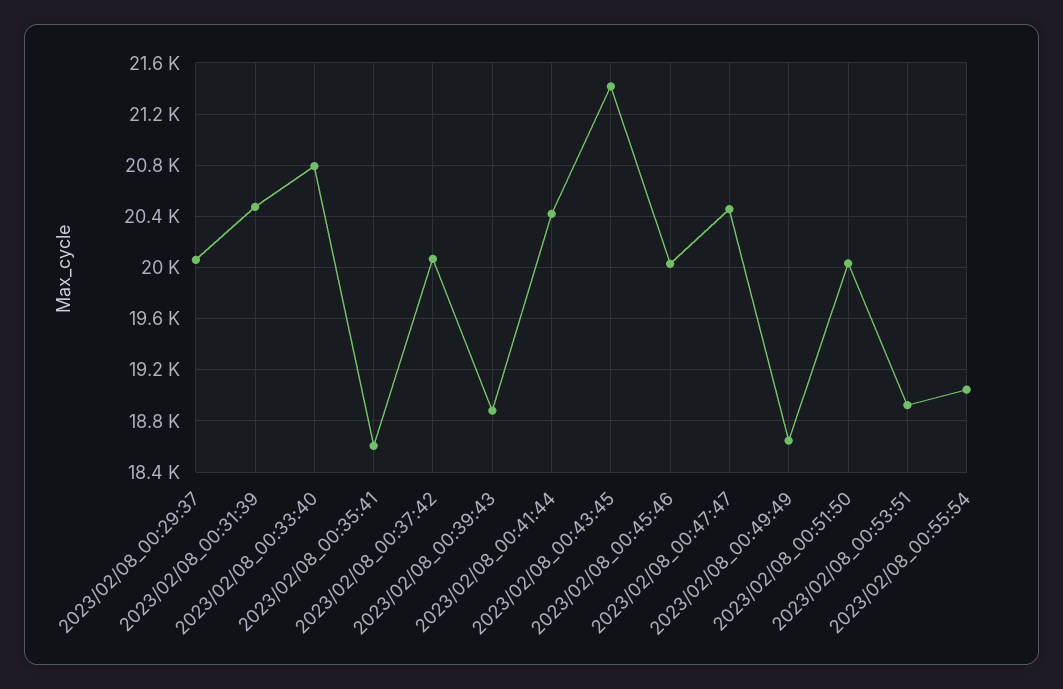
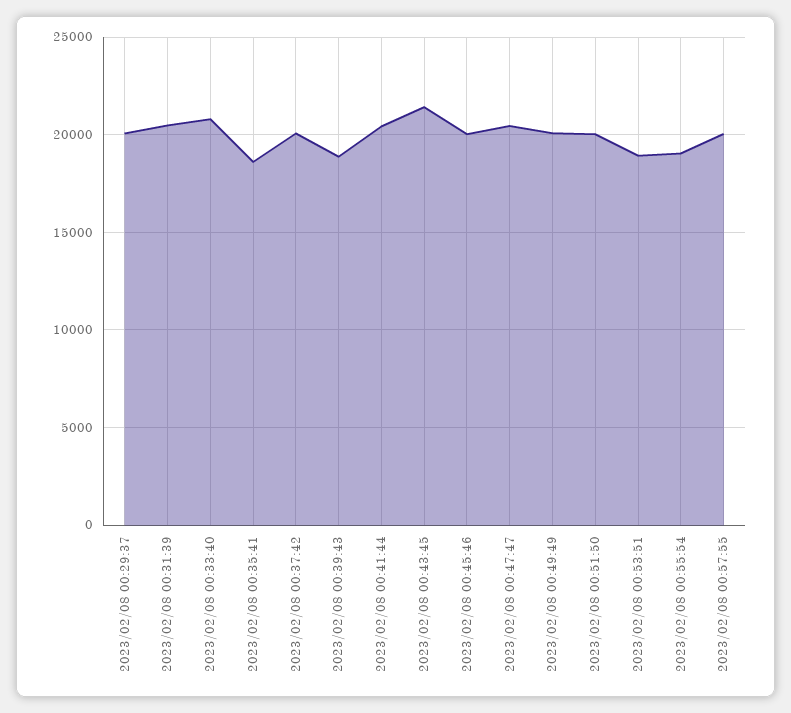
2023/02/08_00:49:49: 18650 -> 20000
2023/02/08 00:57:55: none -> 20000

